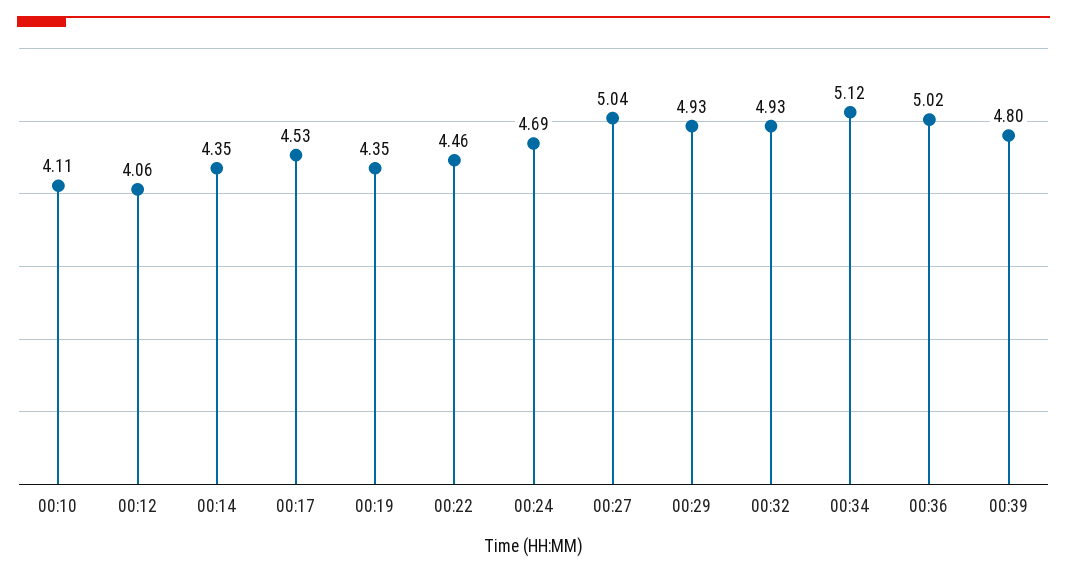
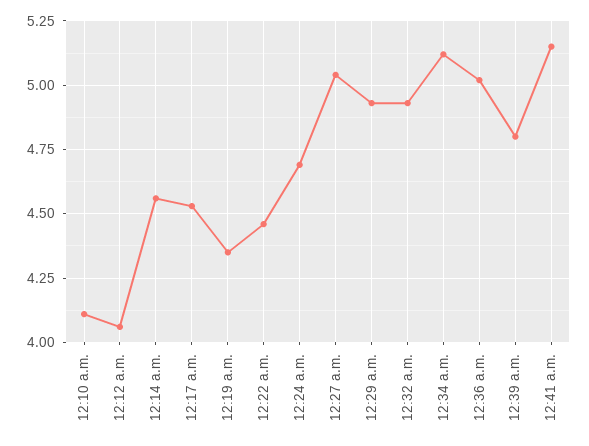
00:14: 4.35 -> 4.55
12:41 a.m.: none -> 5.15

